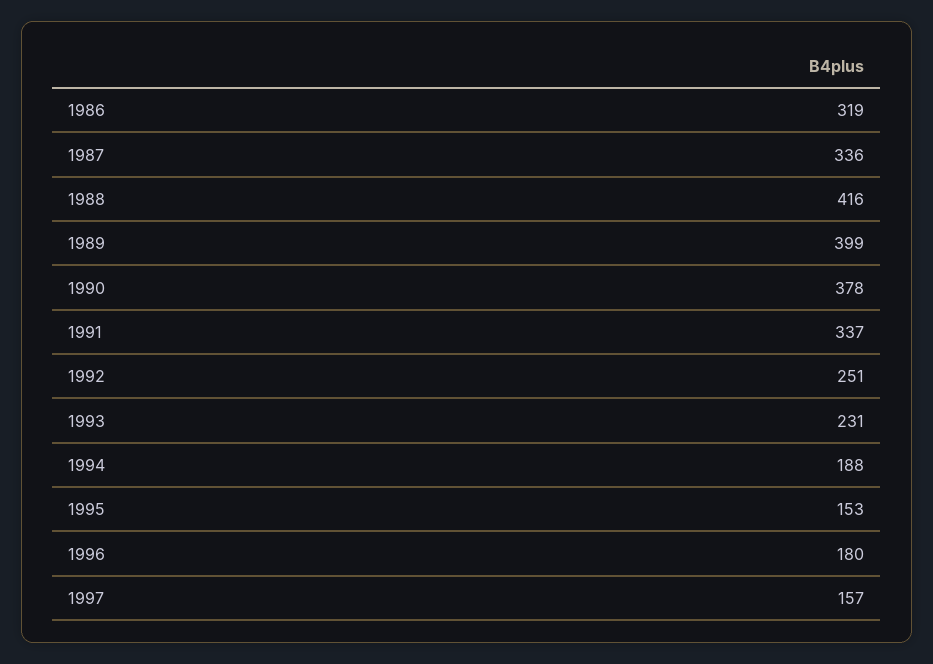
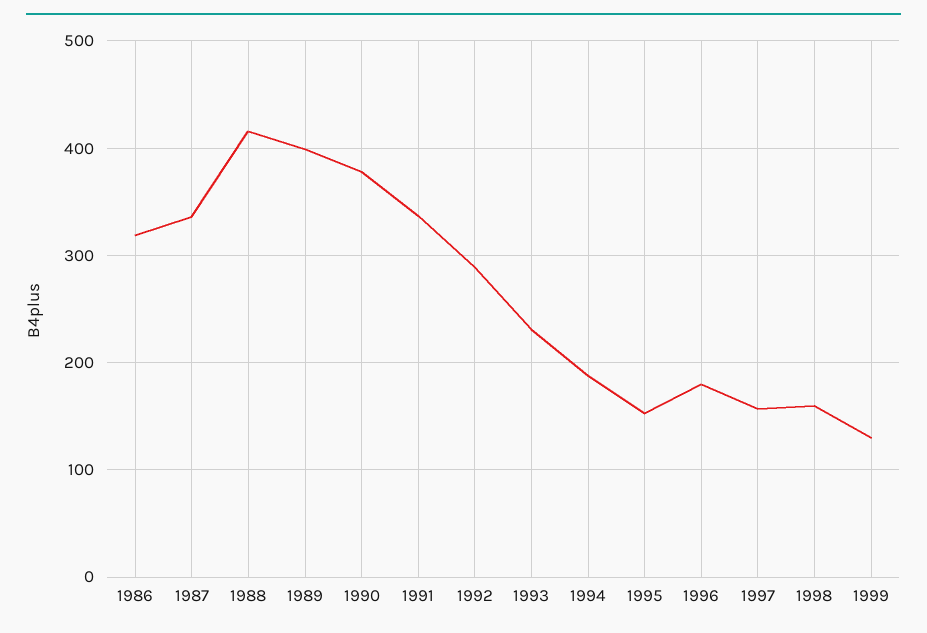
1992: 251 -> 290
1998: none -> 160
1999: none -> 130

